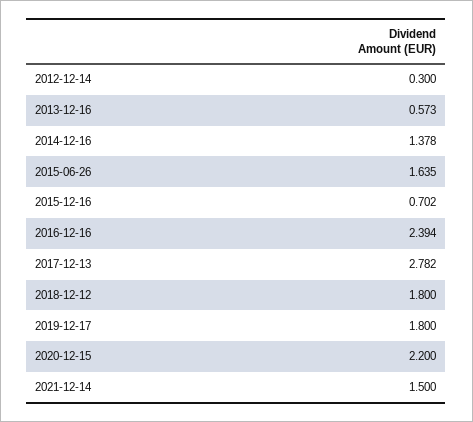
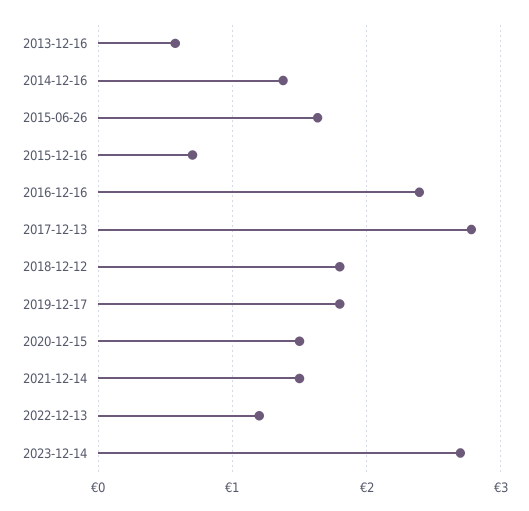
2012-12-14: 0.3 -> none
2020-12-15: 2.2 -> 1.5
2022-12-13: none -> 1.2
2023-12-14: none -> 2.7

